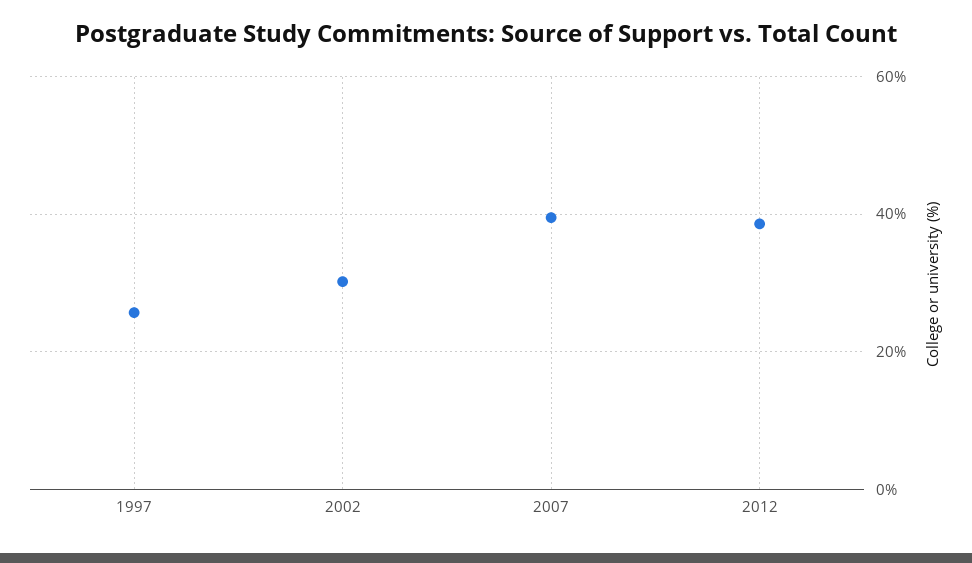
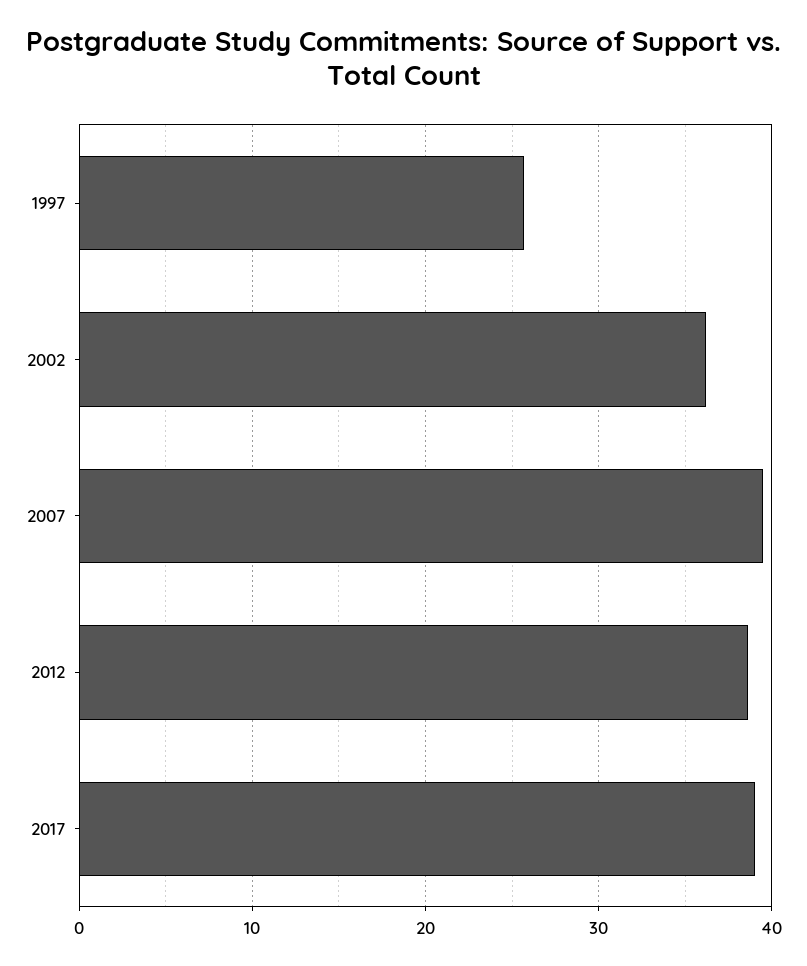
2002: 30 -> 36
2017: none -> 39

